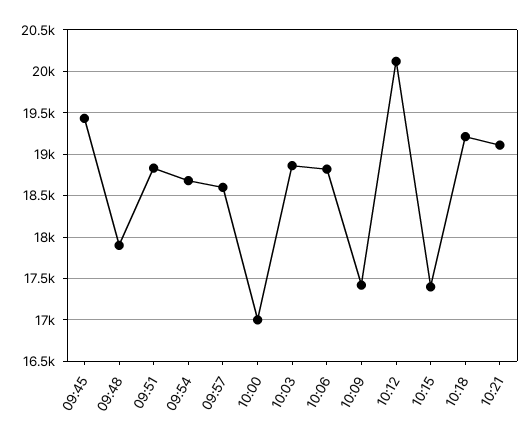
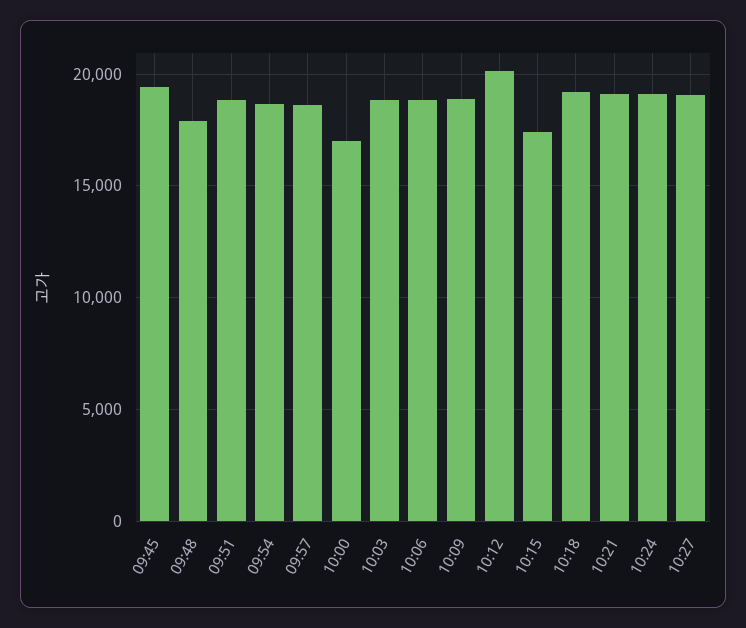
10:09: 17400 -> 19000
10:24: none -> 19000
10:27: none -> 19000

